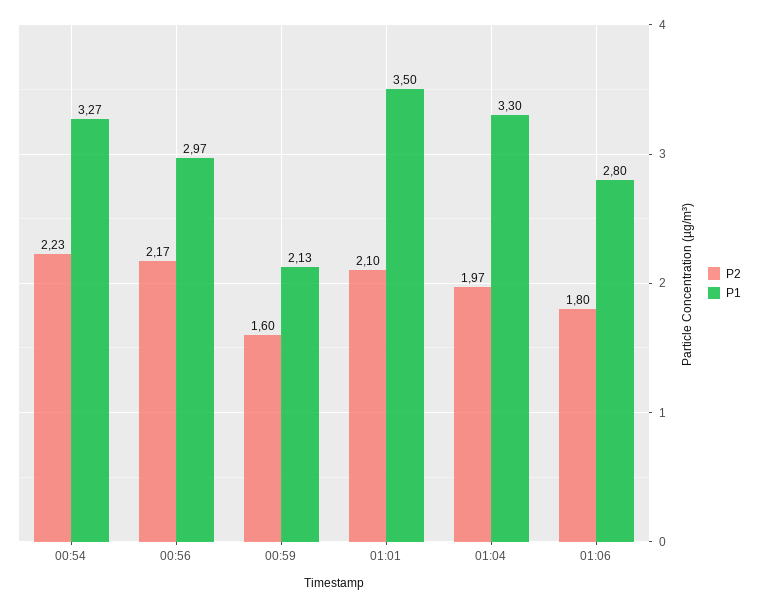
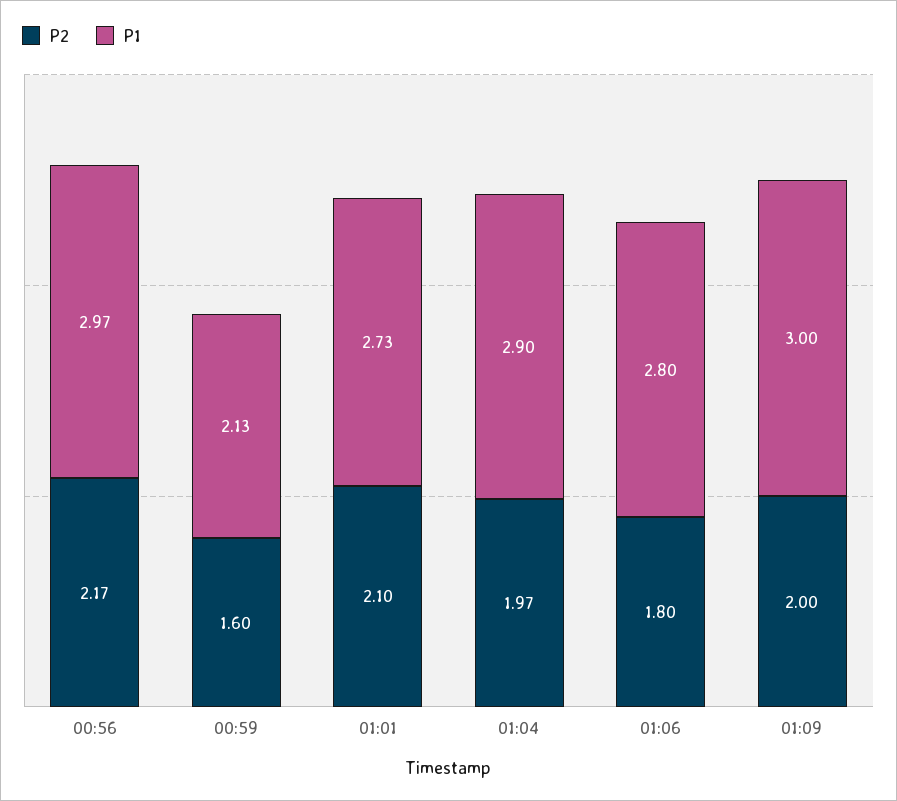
P2, 00:54: 2.23 -> none
P1, 00:54: 3.27 -> none
P1, 01:01: 3.5 -> 2.73
P1, 01:04: 3.3 -> 2.9
P2, 01:09: none -> 2
P1, 01:09: none -> 3

